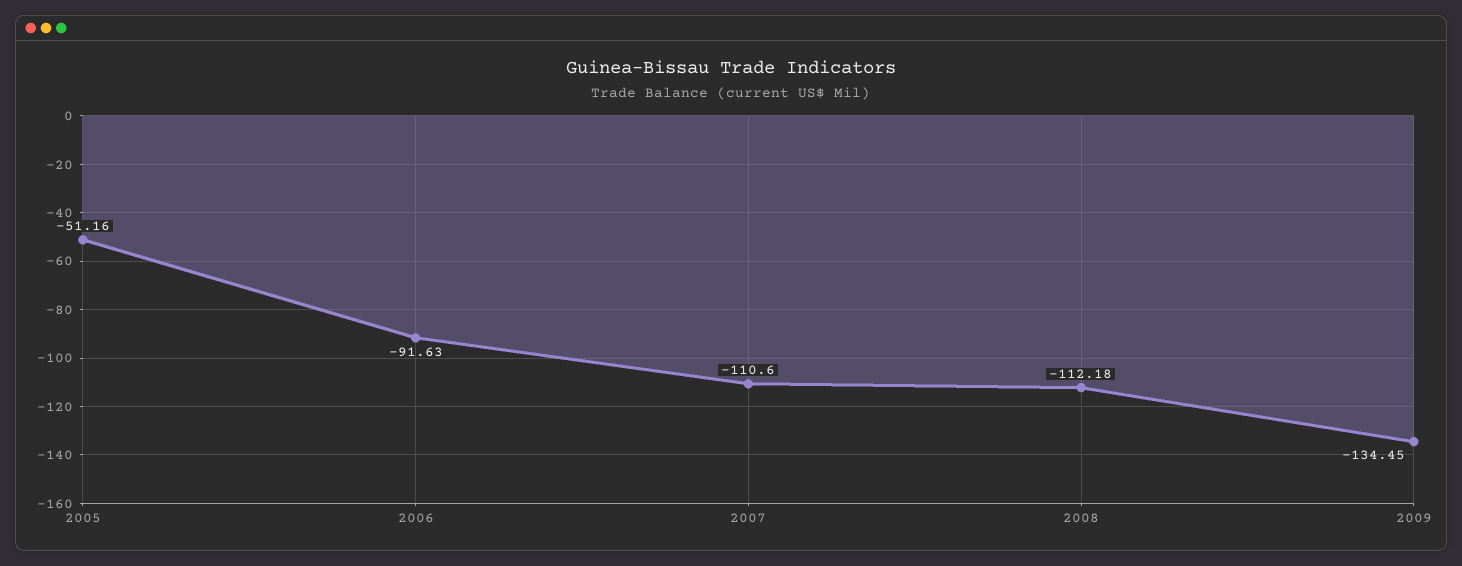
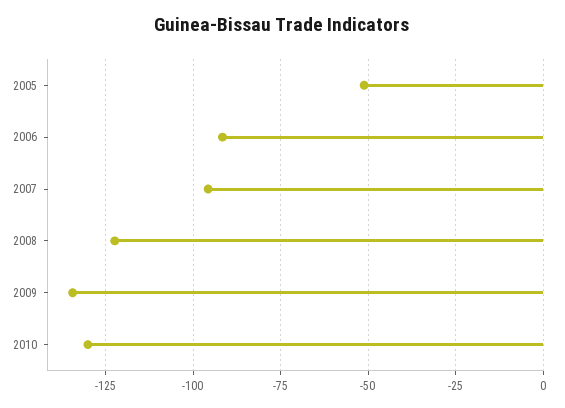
2007: -110.6 -> -95
2008: -112.18 -> -122.5
2010: none -> -130

